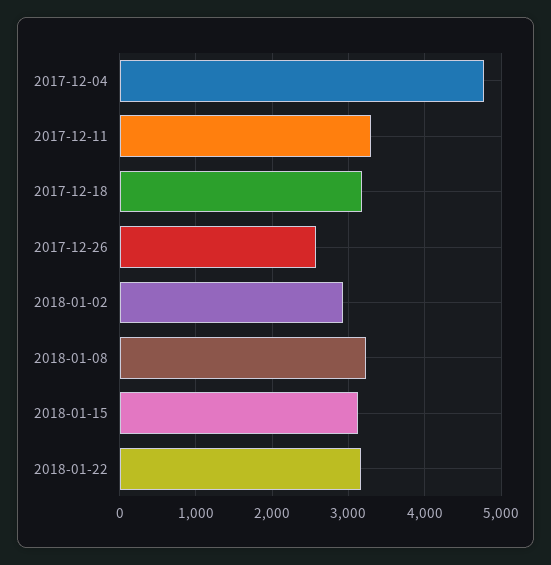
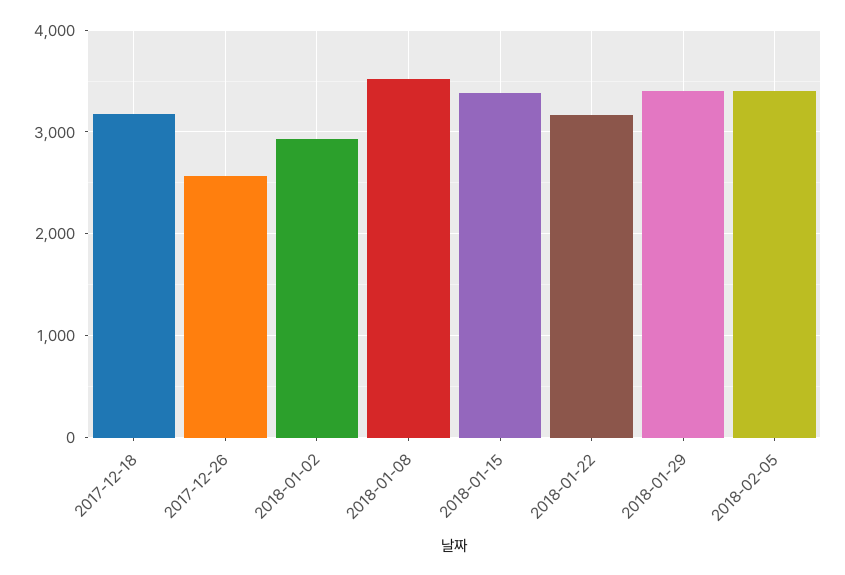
2017-12-04: 4800 -> none
2017-12-11: 3300 -> none
2018-01-08: 3200 -> 3500
2018-01-15: 3100 -> 3400
2018-01-29: none -> 3400
2018-02-05: none -> 3400

